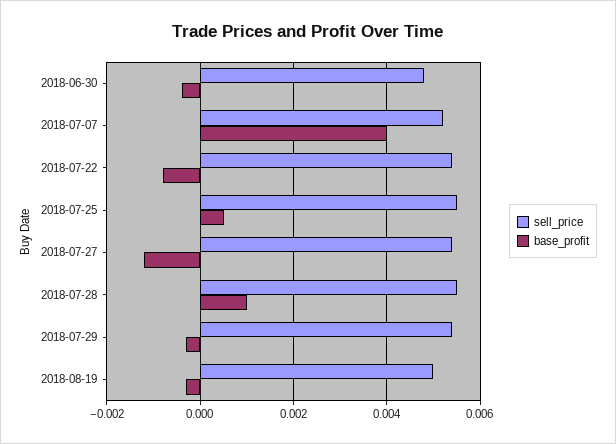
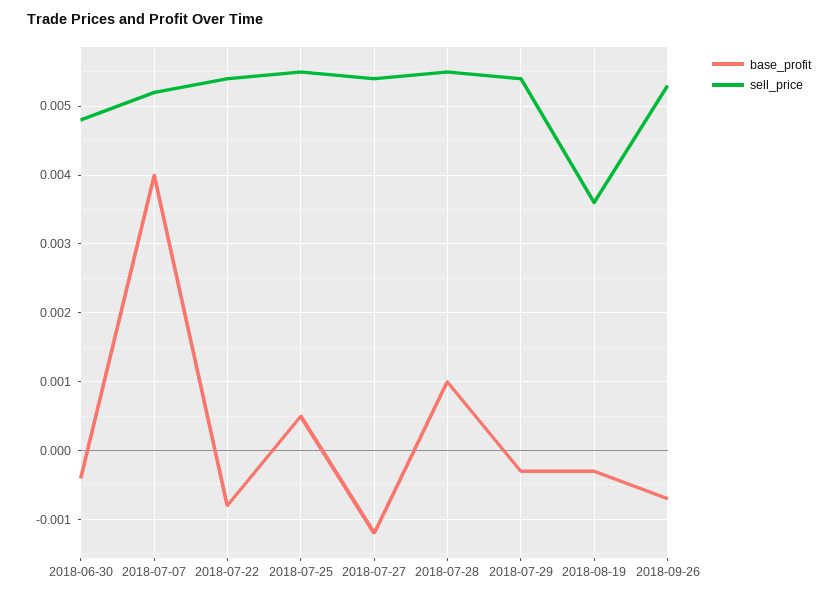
sell_price, 2018-08-19: 0.005 -> 0.0036
base_profit, 2018-09-26: none -> -0.0007
sell_price, 2018-09-26: none -> 0.0053

